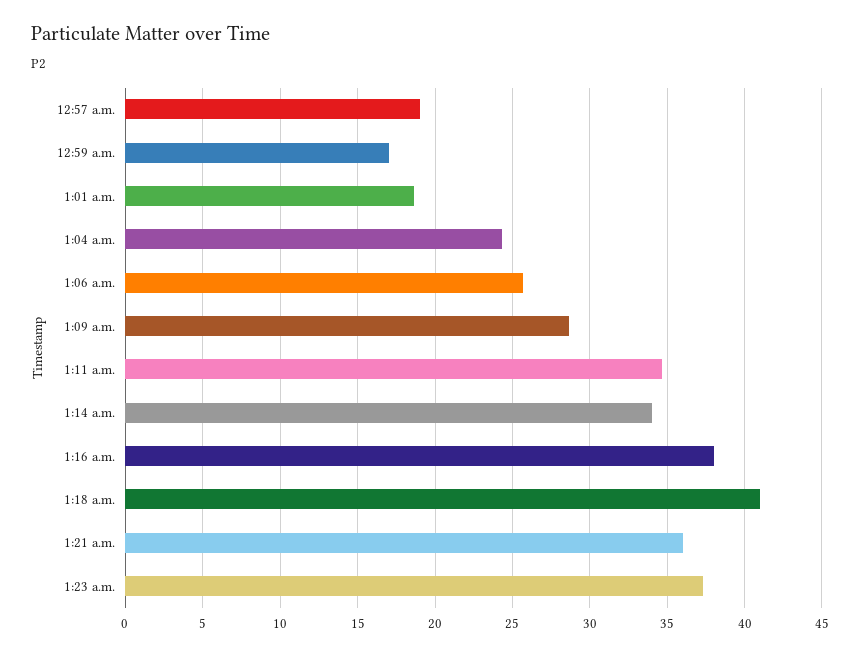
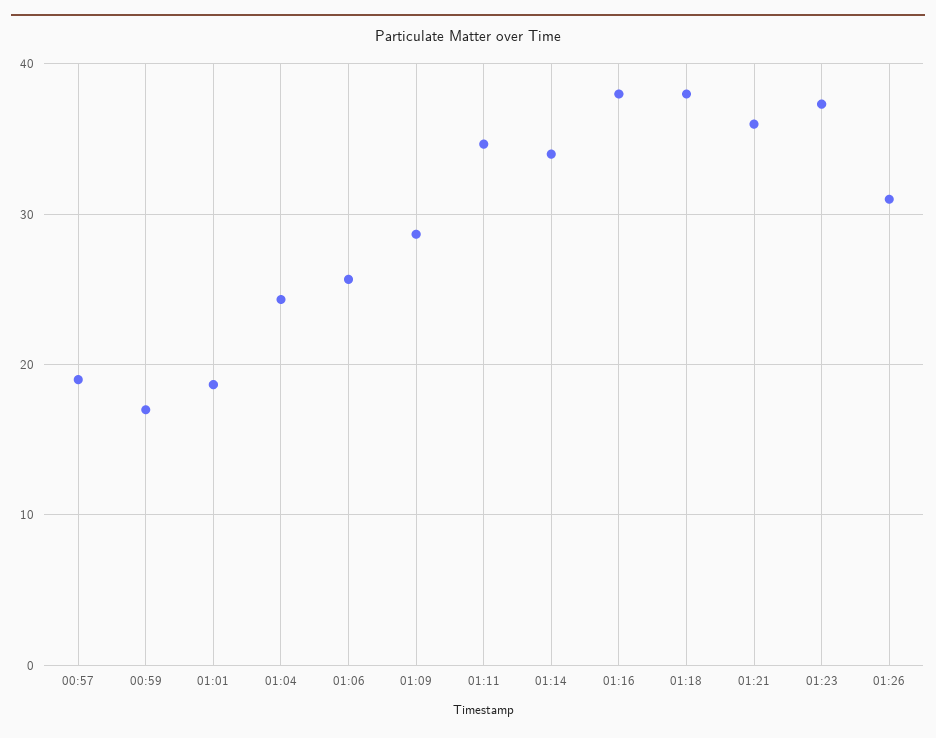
1:18 a.m.: 41 -> 38
01:26: none -> 31

